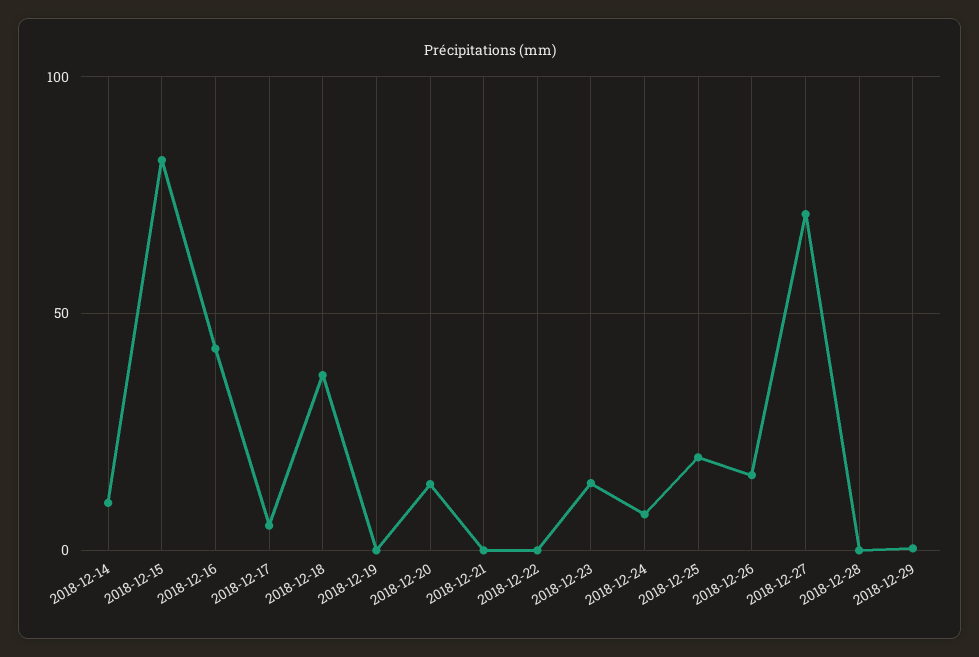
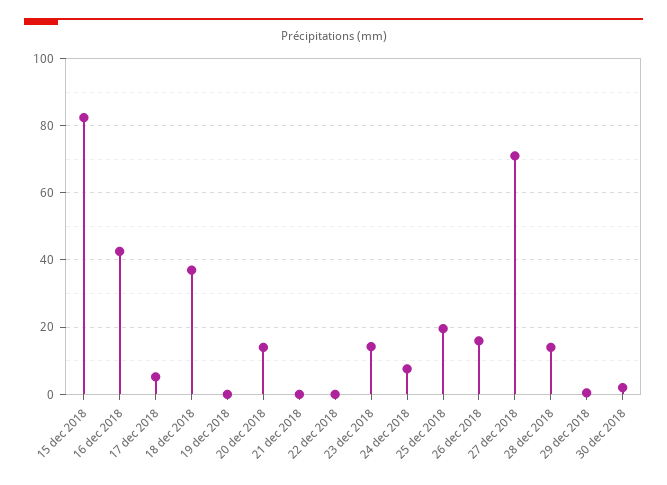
2018-12-14: 10 -> none
2018-12-28: 0 -> 14
30 dec 2018: none -> 2

